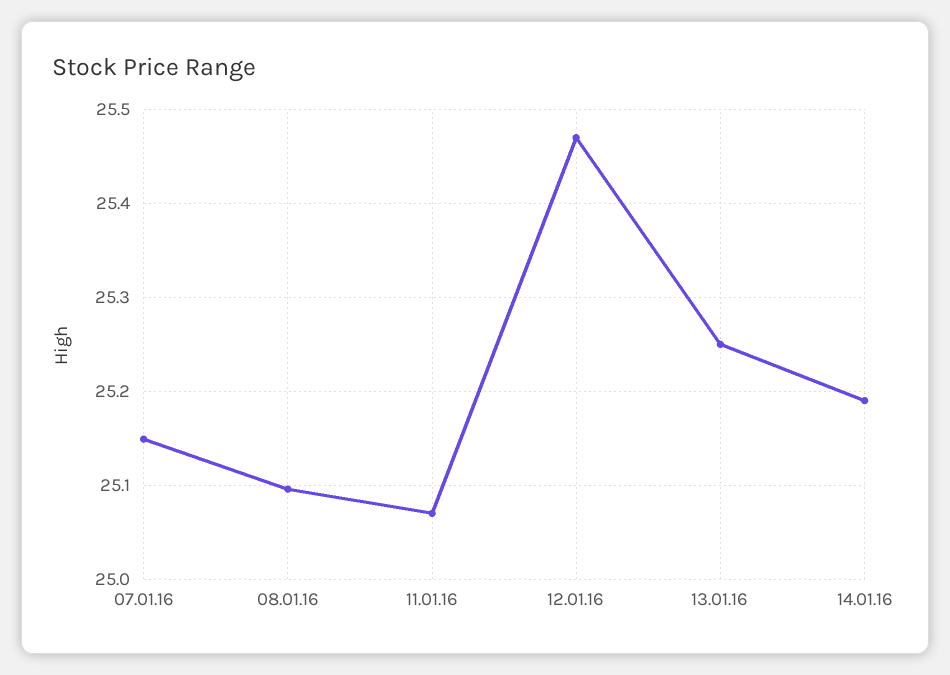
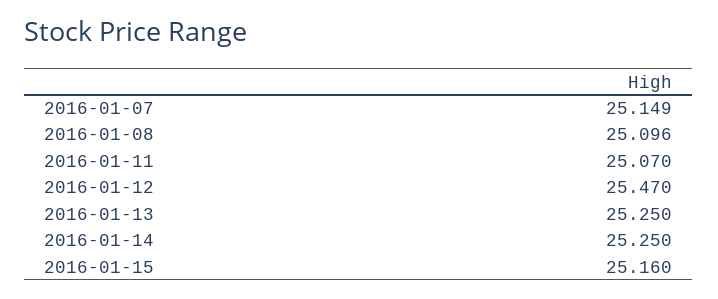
14.01.16: 25.19 -> 25.25
2016-01-15: none -> 25.16

